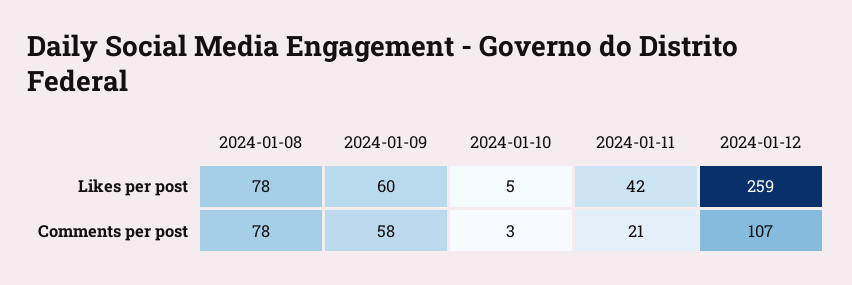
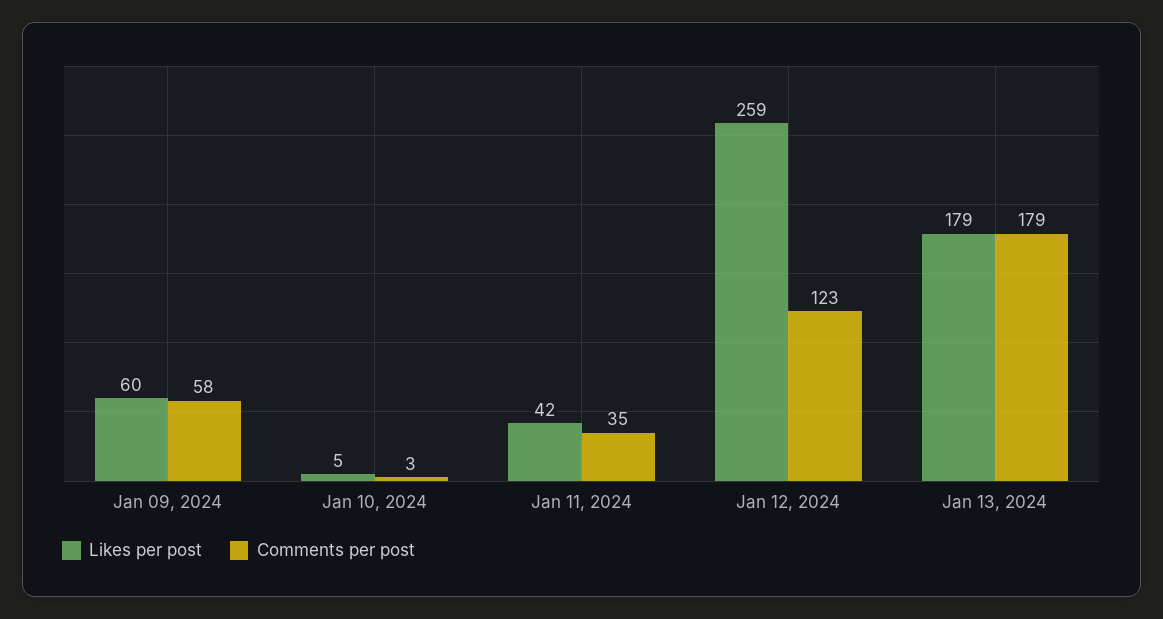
Likes per post, 2024-01-08: 78 -> none
Comments per post, 2024-01-08: 78 -> none
Comments per post, 2024-01-11: 21 -> 35
Comments per post, 2024-01-12: 107 -> 123
Likes per post, Jan 13, 2024: none -> 179
Comments per post, Jan 13, 2024: none -> 179

